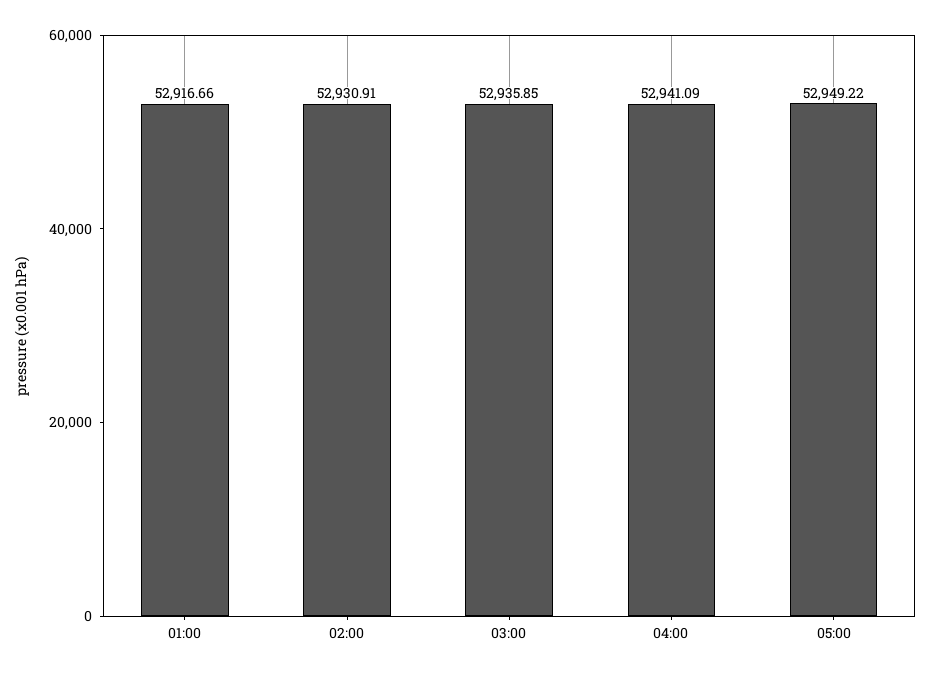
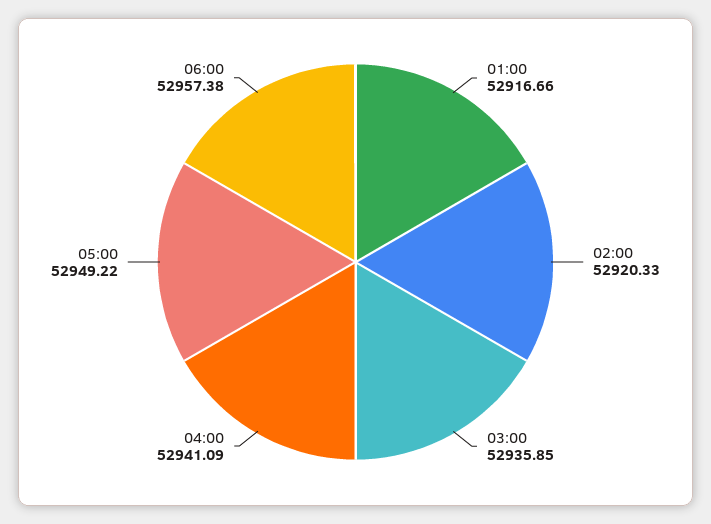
02:00: 52930.91 -> 52920.33
06:00: none -> 52957.38

